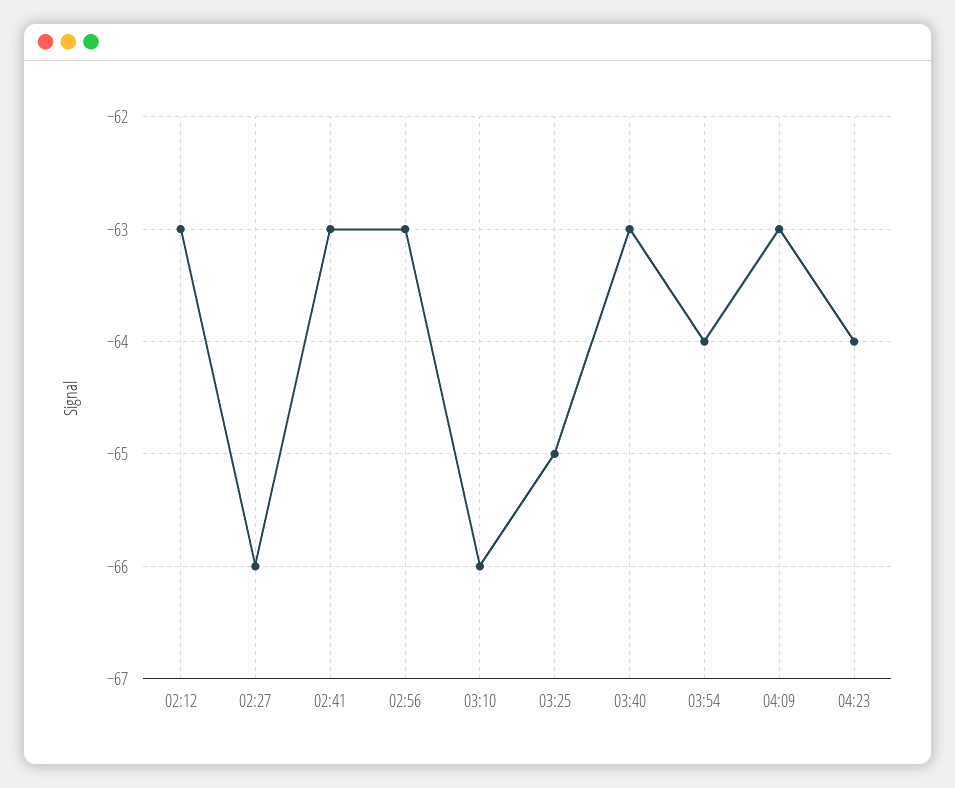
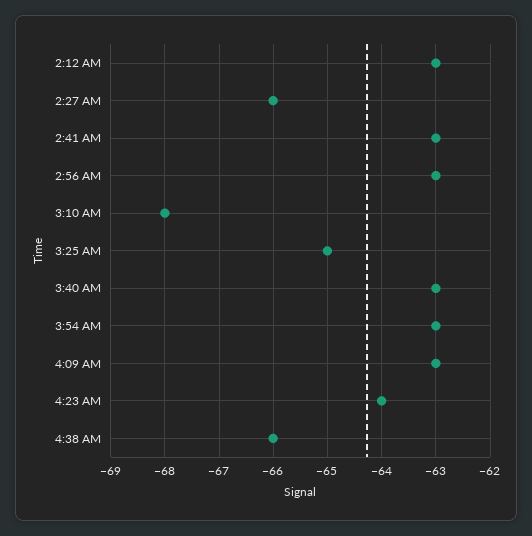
03:10: -66 -> -68
03:54: -64 -> -63
4:38 AM: none -> -66

